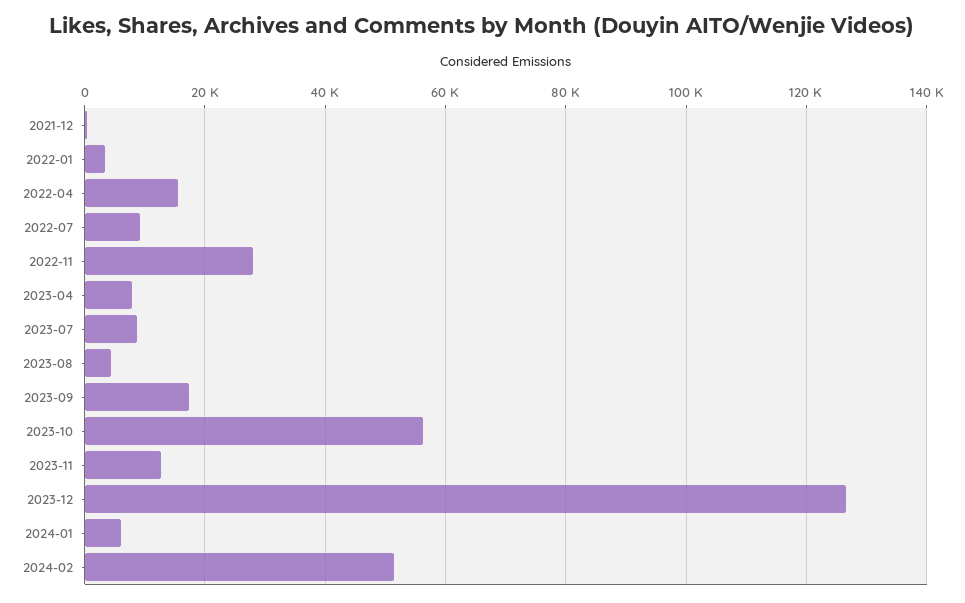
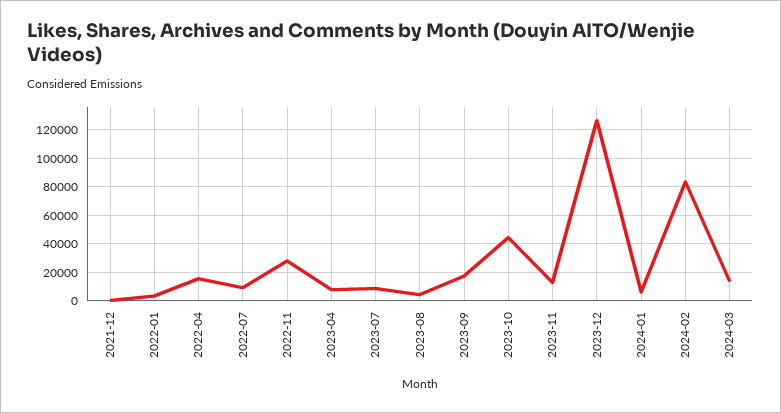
2023-10: 56000 -> 45000
2024-02: 52000 -> 85000
2024-03: none -> 15000

